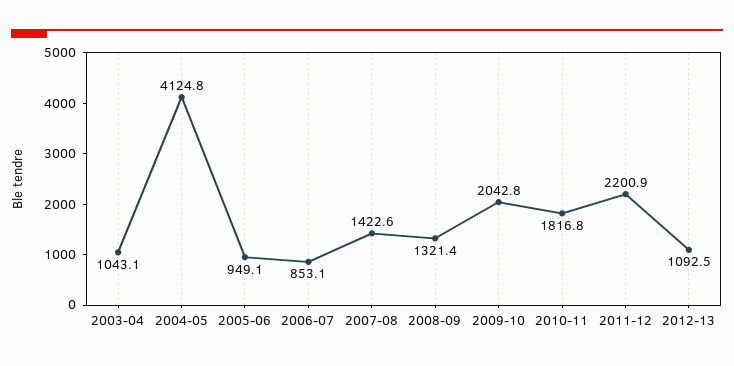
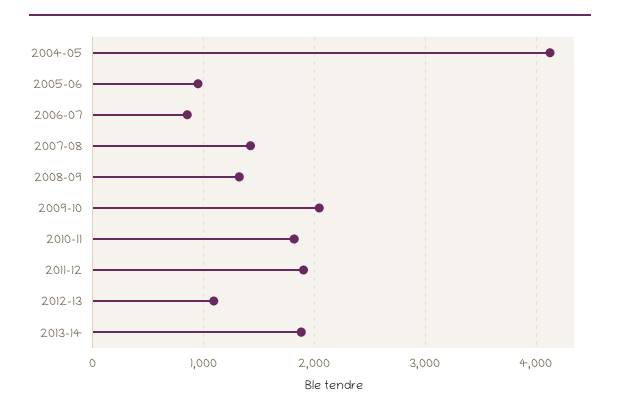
2003-04: 1043.1 -> none
2011-12: 2200.9 -> 1900
2013-14: none -> 1900

